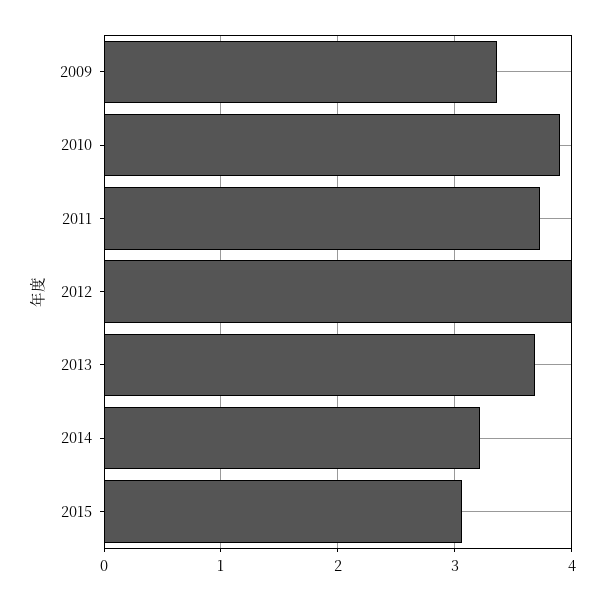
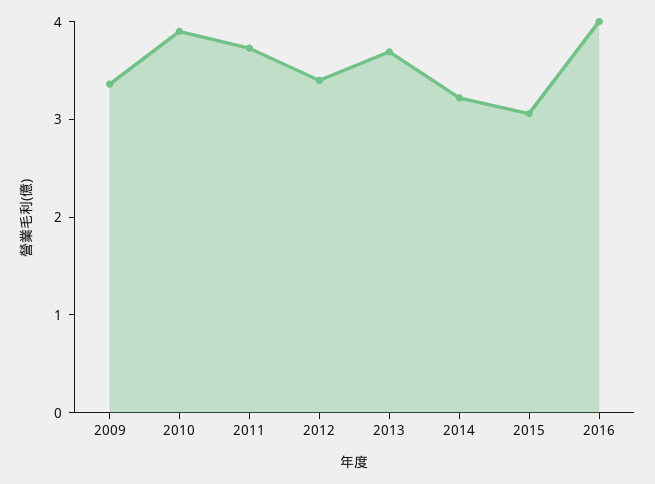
2012: 4 -> 3.4
2016: none -> 4

